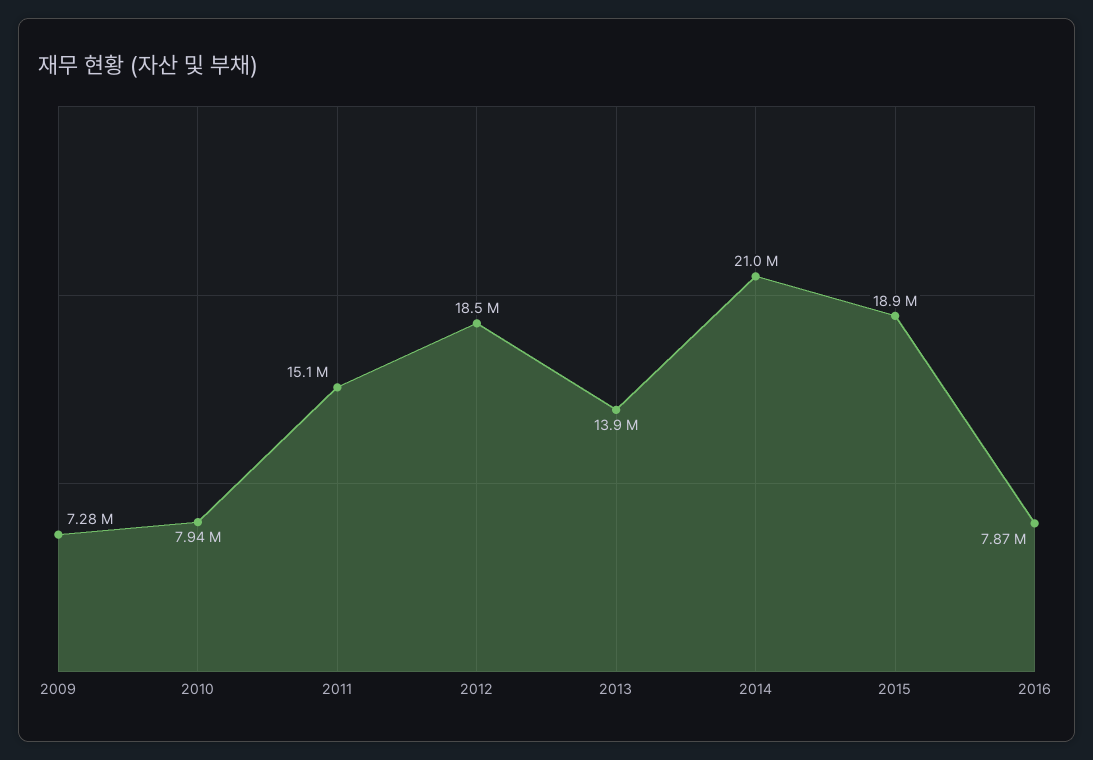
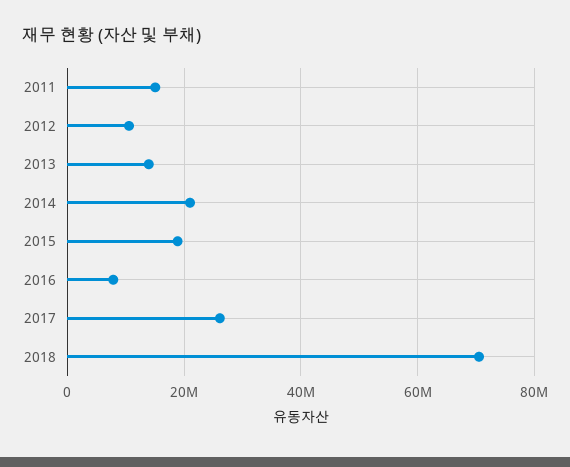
2009: 7280000 -> none
2010: 7940000 -> none
2012: 18500000 -> 10000000
2017: none -> 26000000
2018: none -> 70000000

